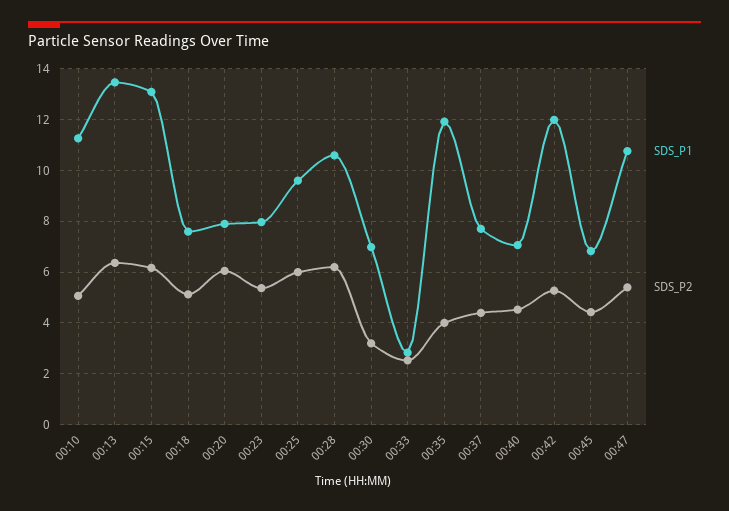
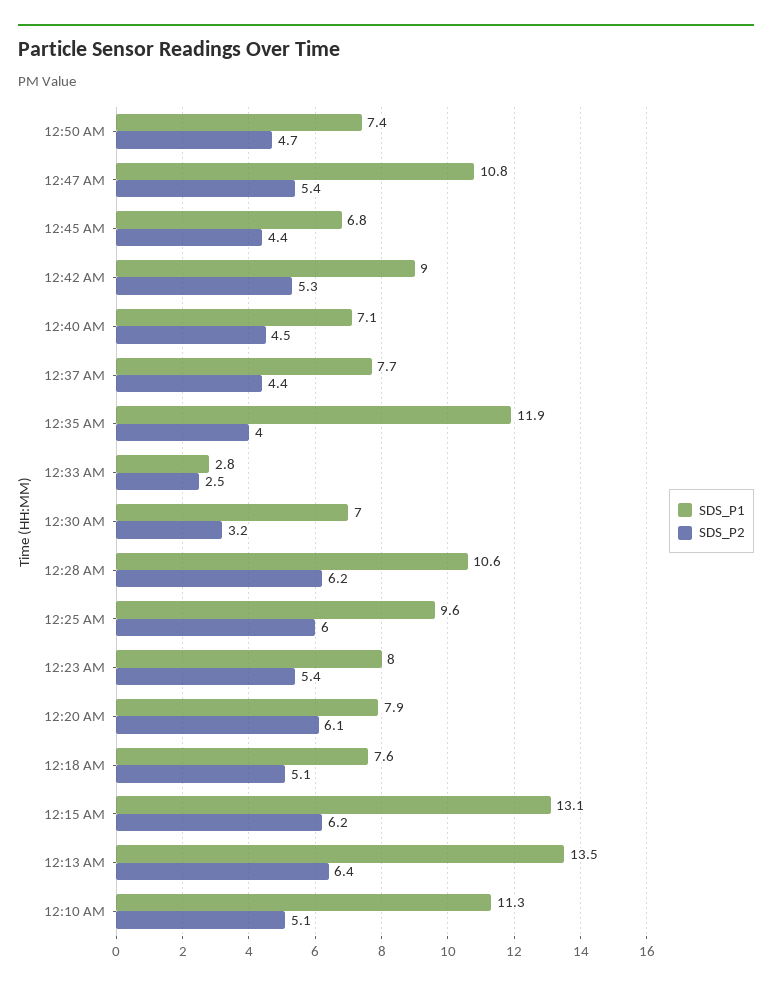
SDS_P1, 00:42: 12 -> 9
SDS_P1, 12:50 AM: none -> 7.4
SDS_P2, 12:50 AM: none -> 4.7

